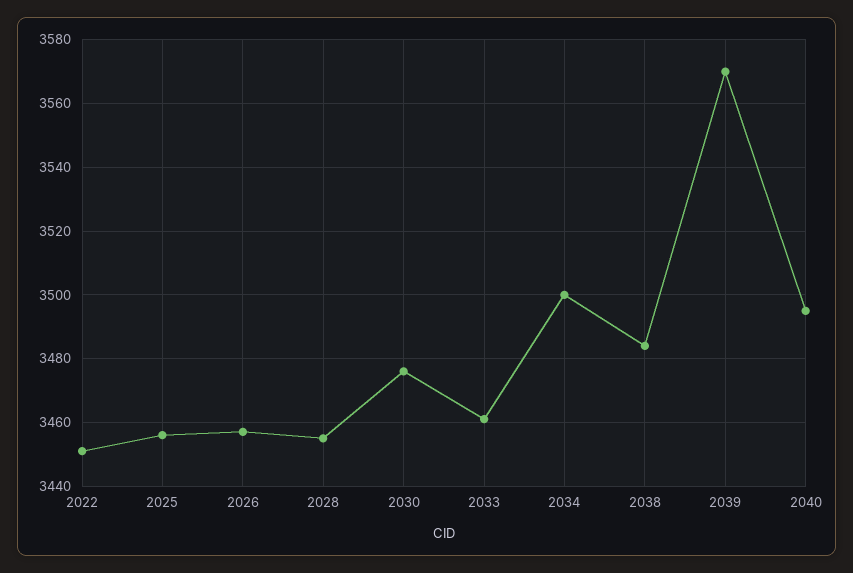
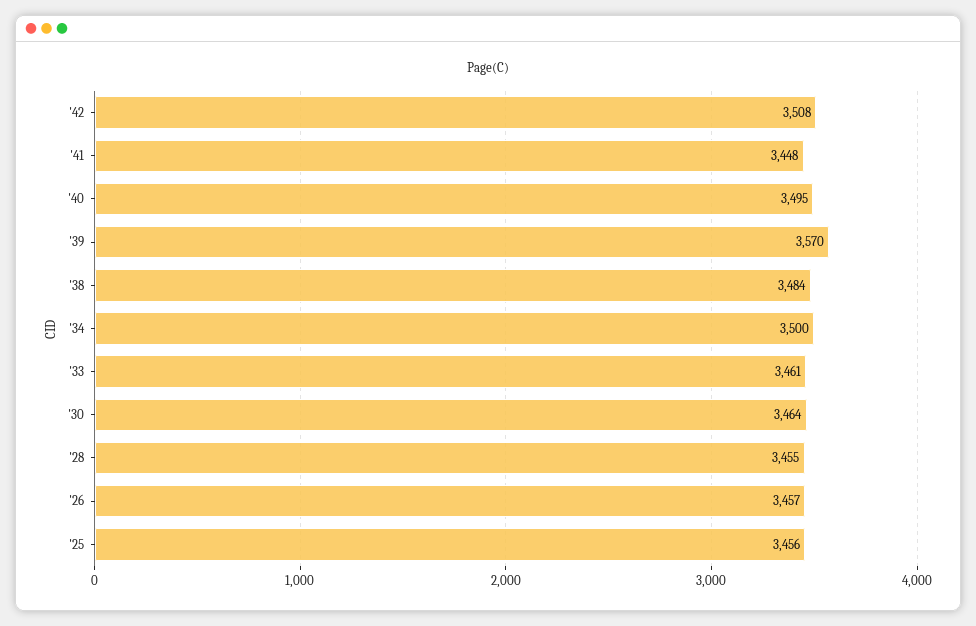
2022: 3450 -> none
2030: 3475 -> 3464
'42: none -> 3508
'41: none -> 3448

